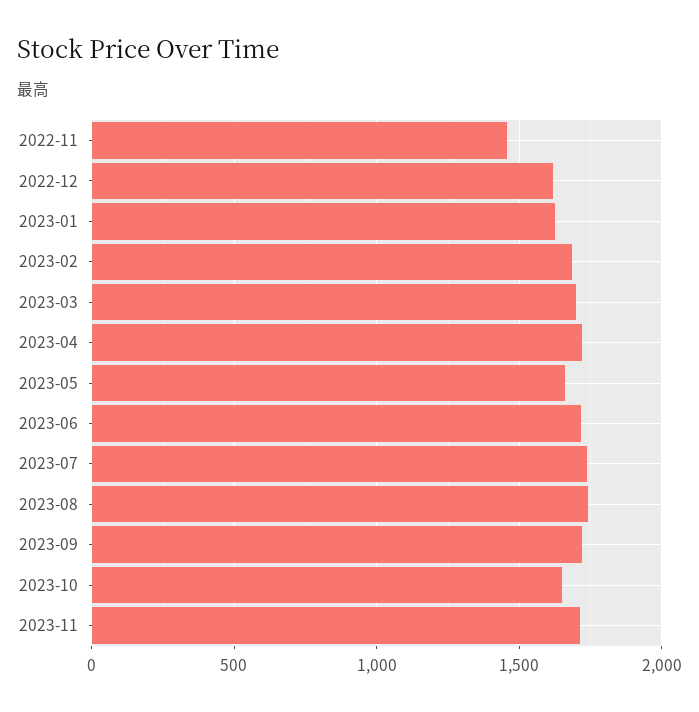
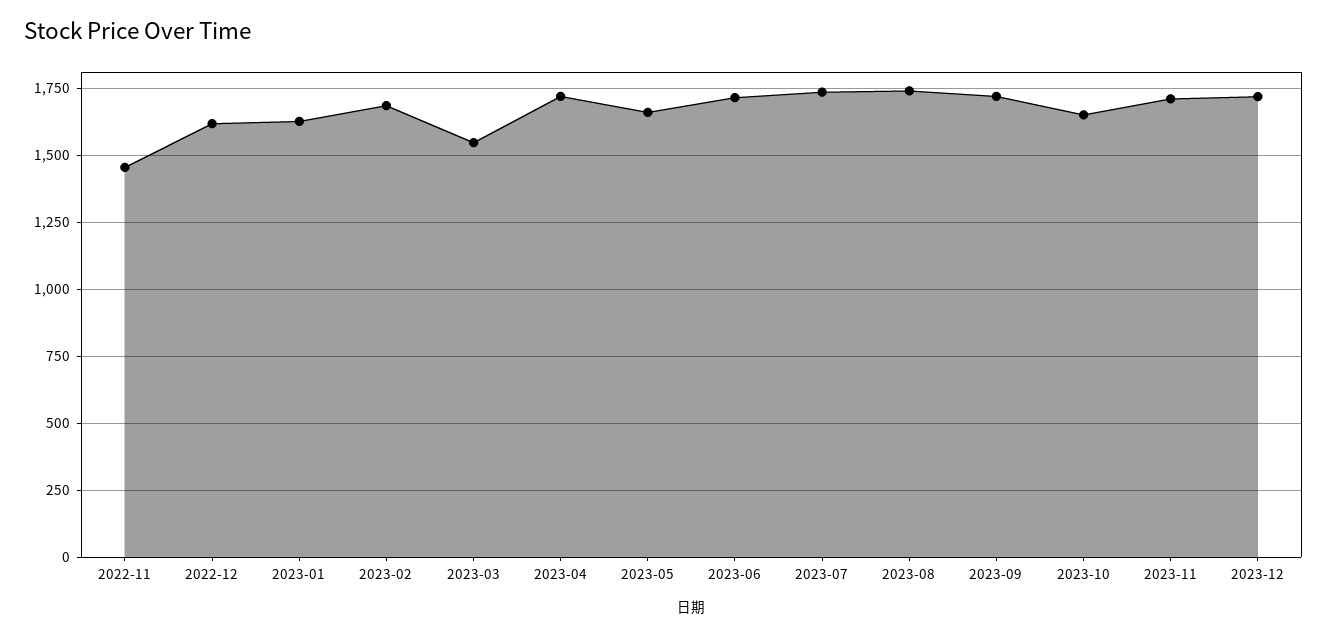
2023-03: 1700 -> 1550
2023-12: none -> 1725

